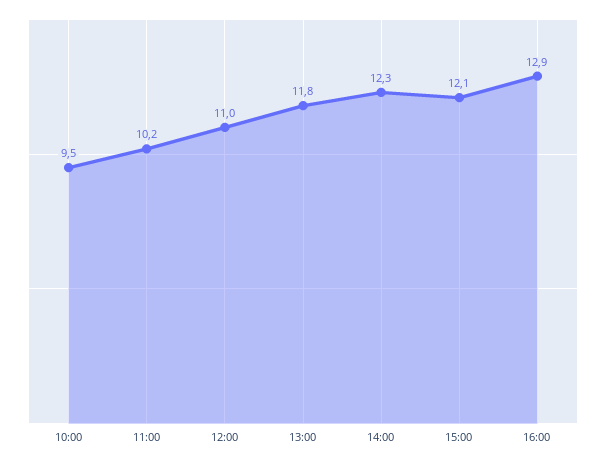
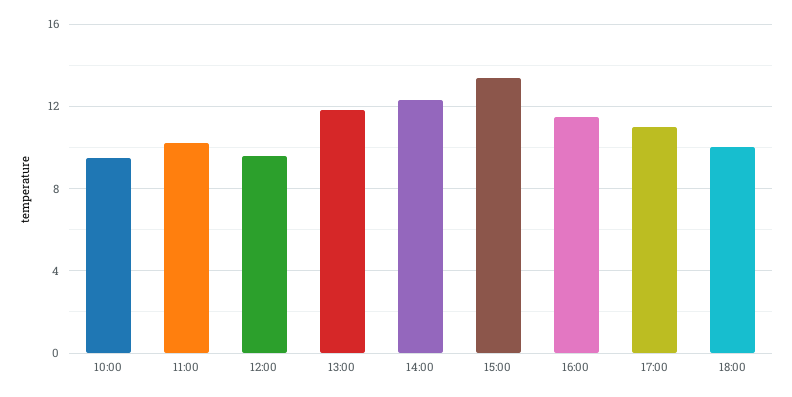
12:00: 11 -> 9.5
15:00: 12.1 -> 13.5
16:00: 12.9 -> 11.5
17:00: none -> 11
18:00: none -> 10

